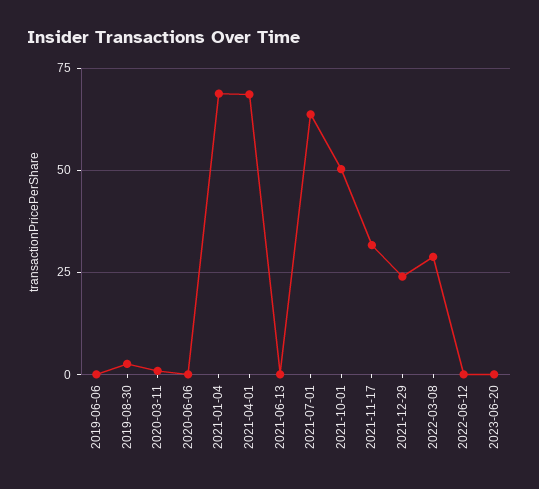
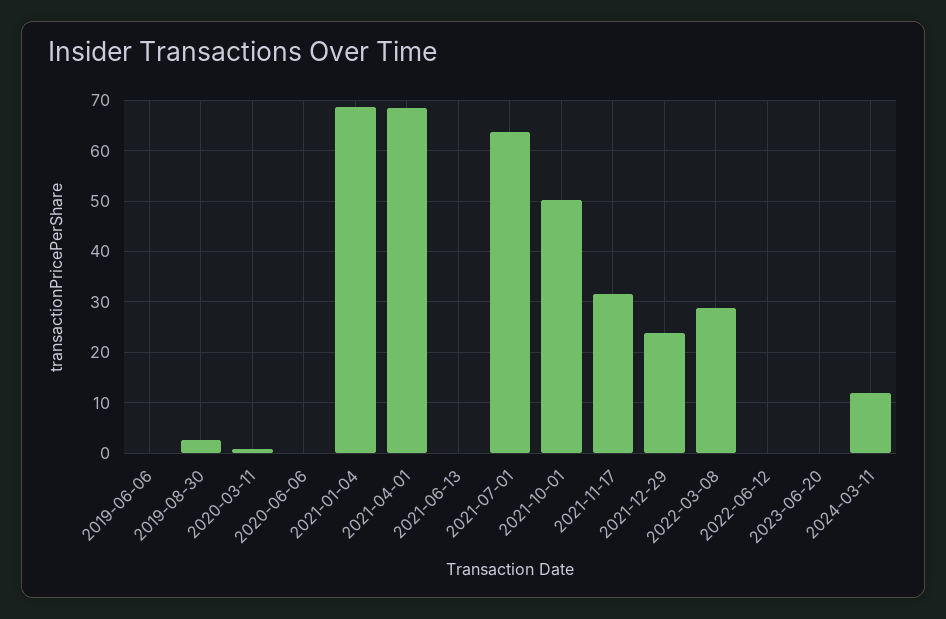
2024-03-11: none -> 12

